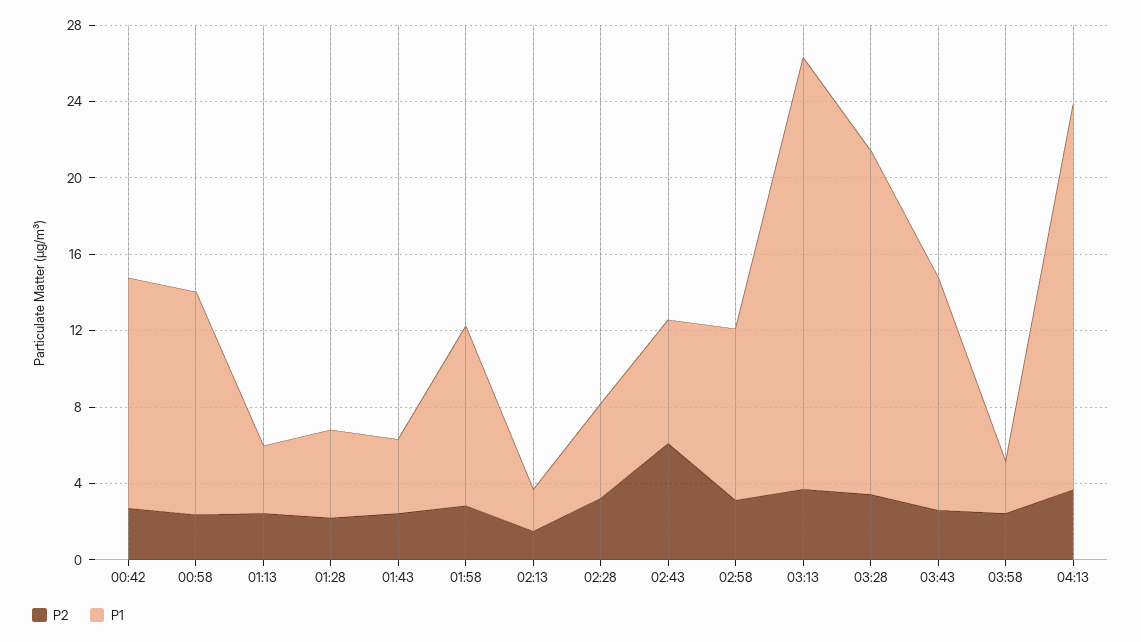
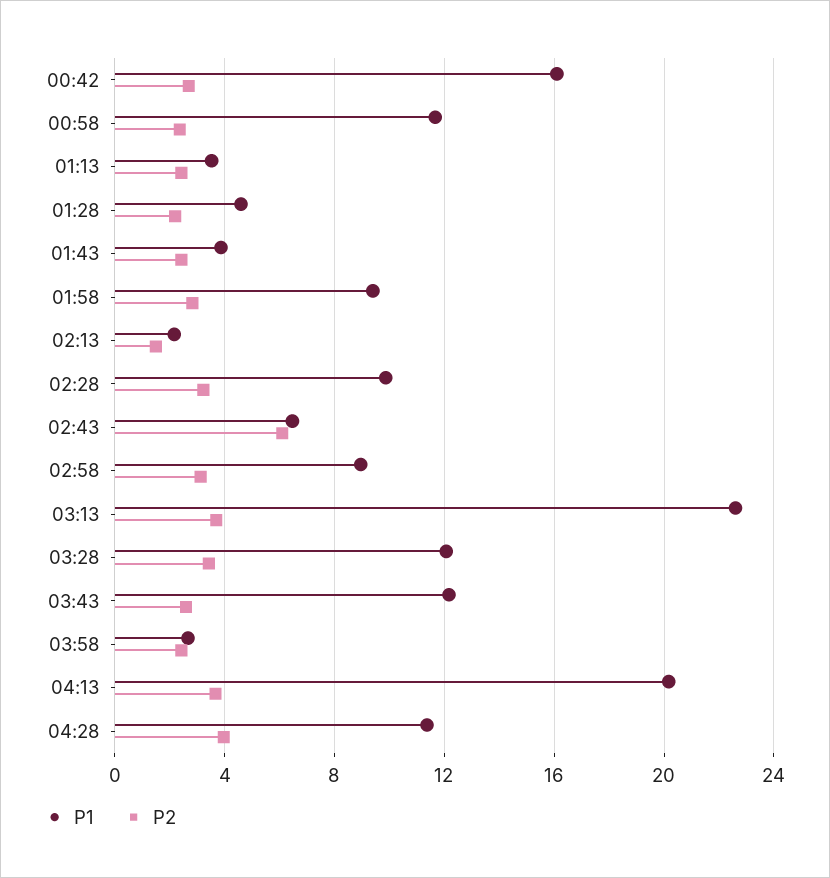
P1, 00:42: 12 -> 16
P1, 02:28: 5 -> 10
P1, 03:28: 18 -> 12
P1, 04:28: none -> 11.5
P2, 04:28: none -> 4

